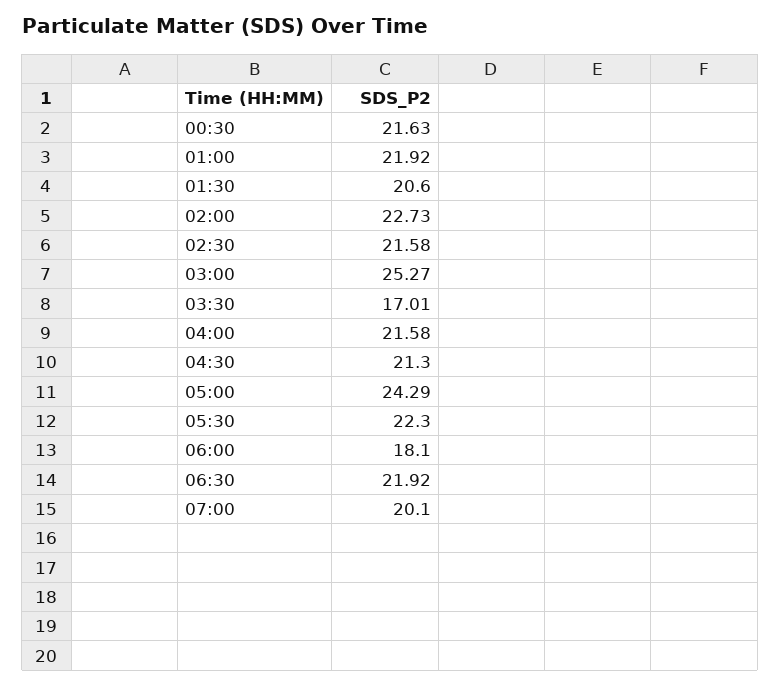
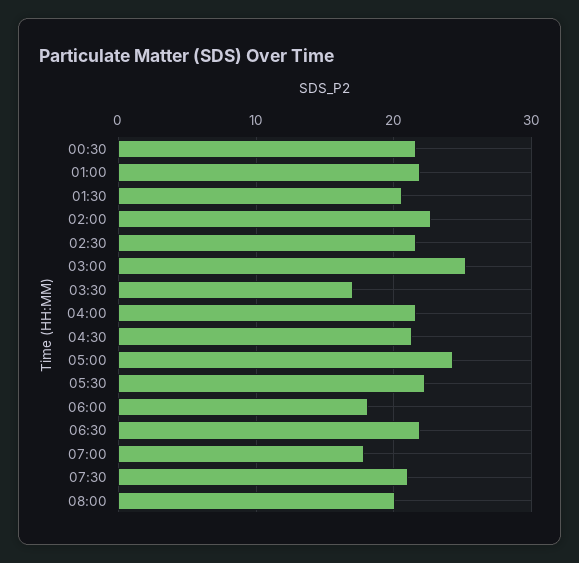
07:00: 20.1 -> 18
07:30: none -> 21
08:00: none -> 20

